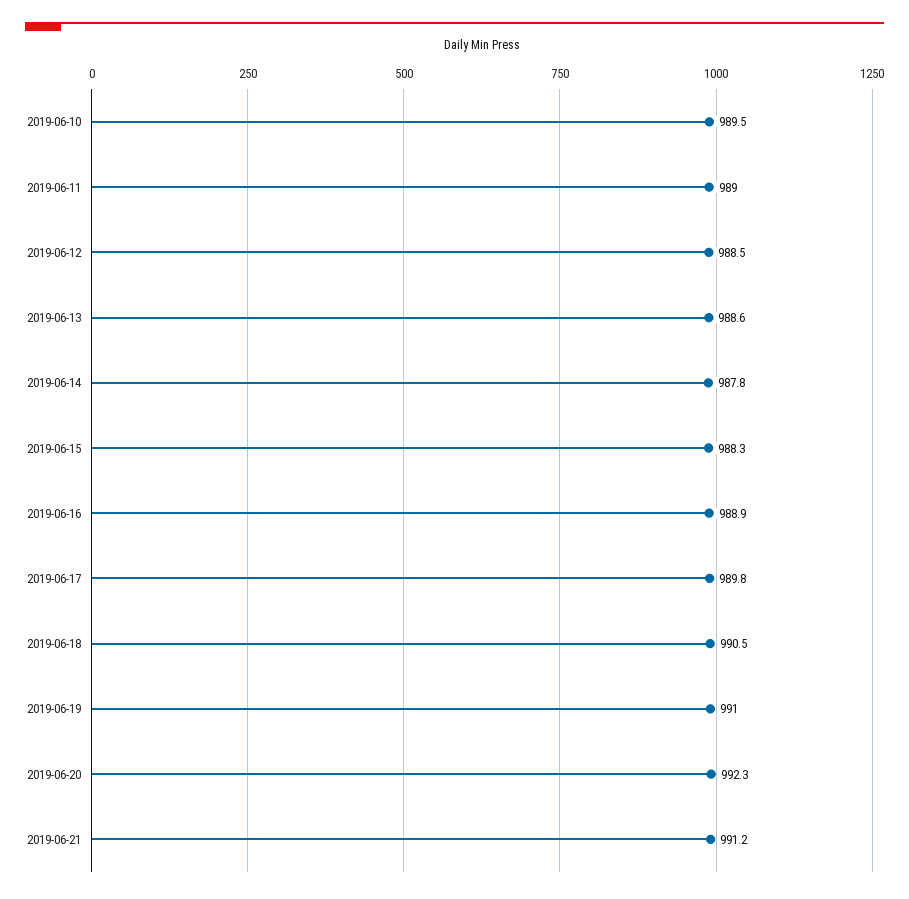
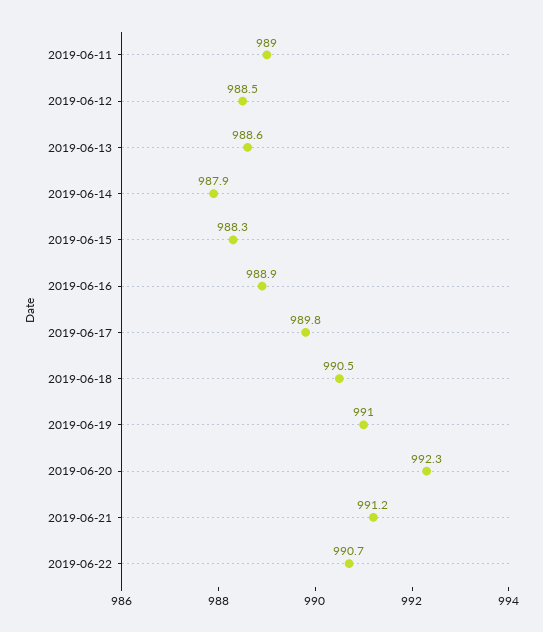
2019-06-10: 989.5 -> none
2019-06-14: 987.8 -> 987.9
2019-06-22: none -> 990.7

